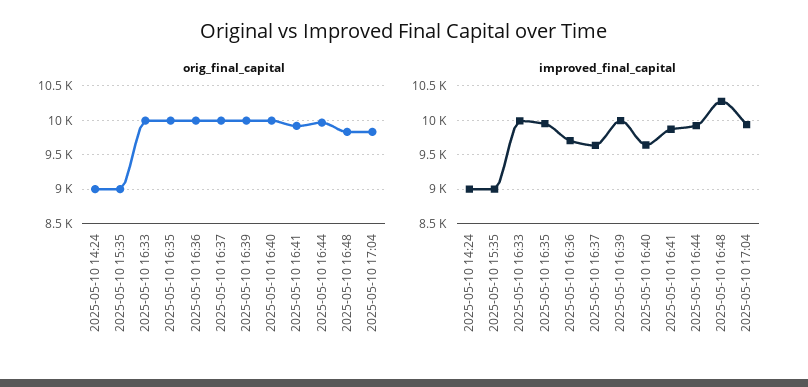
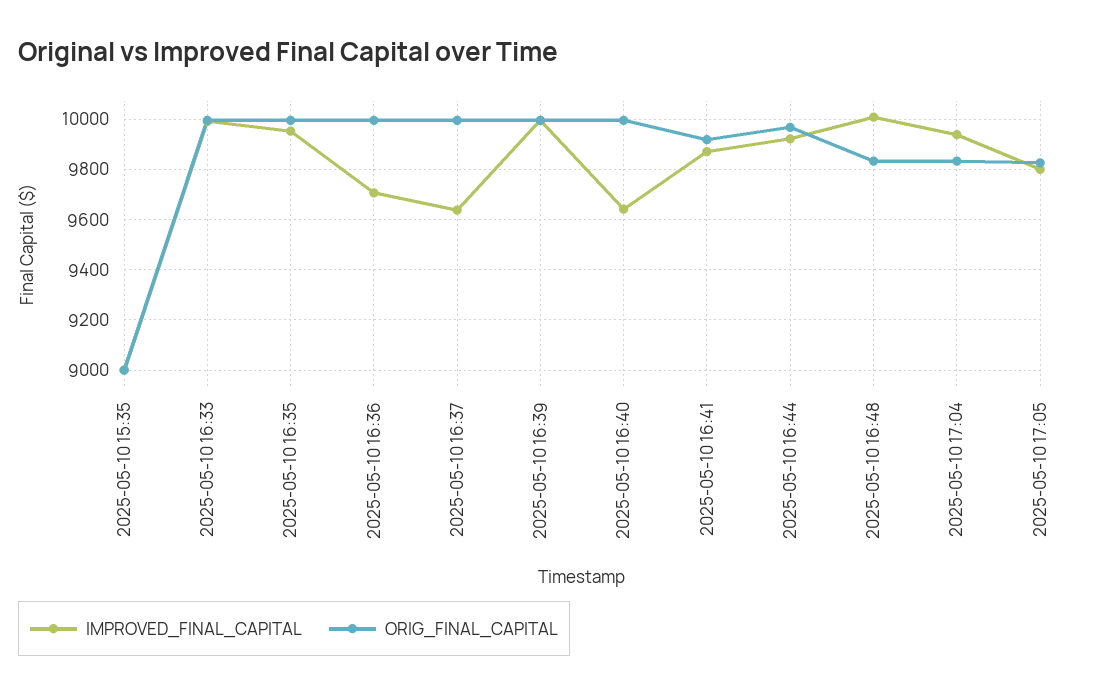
orig_final_capital, 2025-05-10 14:24: 9000 -> none
improved_final_capital, 2025-05-10 14:24: 9000 -> none
improved_final_capital, 2025-05-10 16:48: 10300 -> 10000
improved_final_capital, 2025-05-10 17:05: none -> 9800
orig_final_capital, 2025-05-10 17:05: none -> 9825

